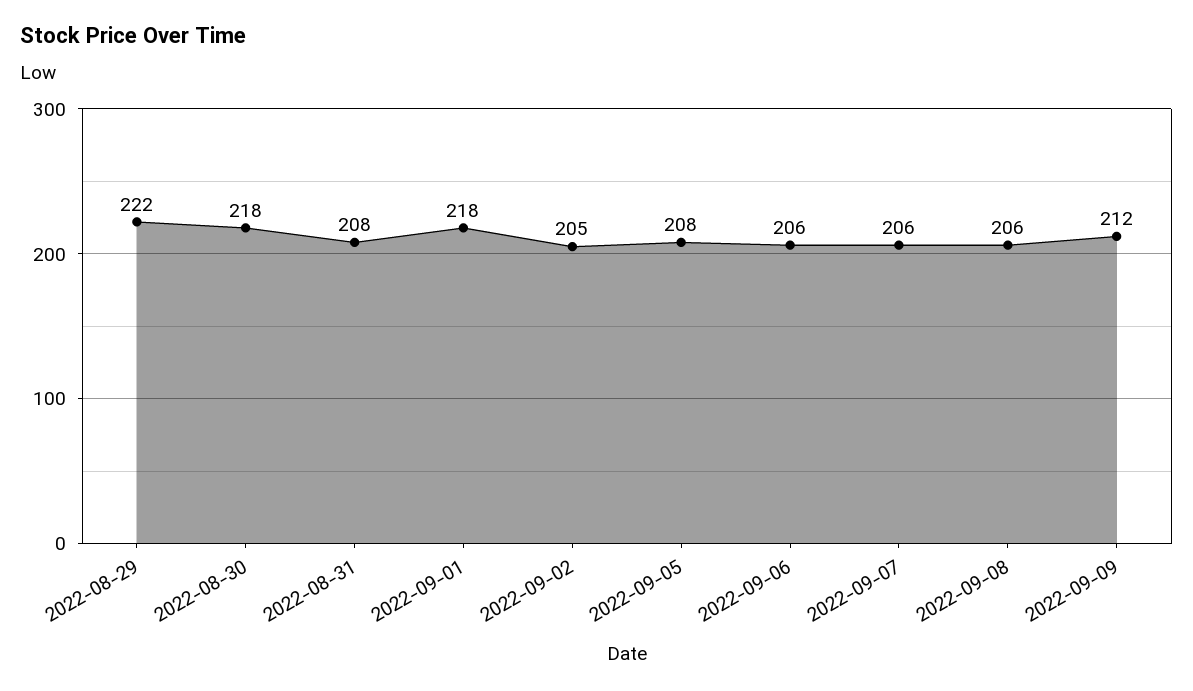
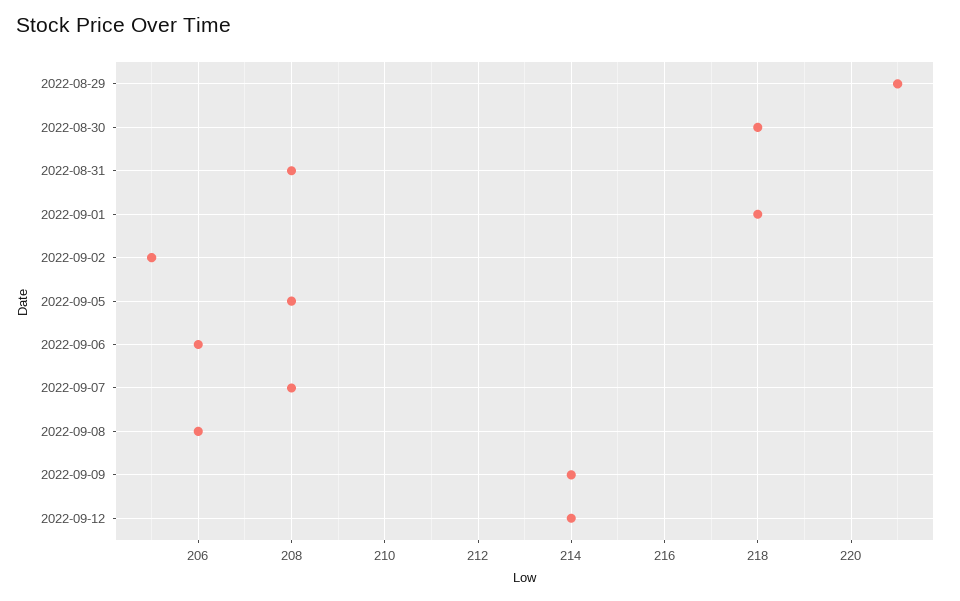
2022-08-29: 222 -> 221
2022-09-07: 206 -> 208
2022-09-09: 212 -> 214
2022-09-12: none -> 214

